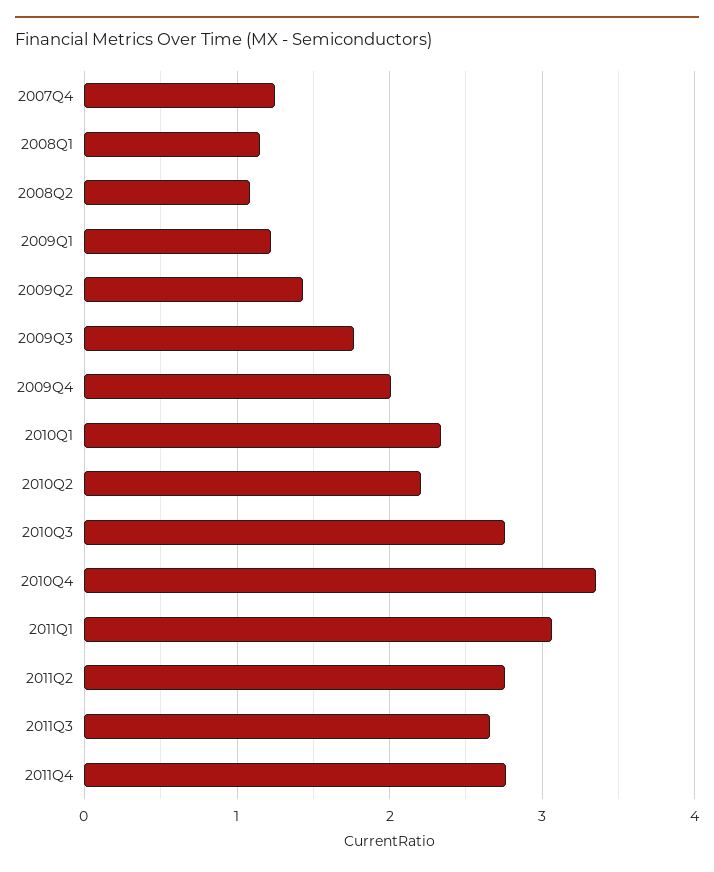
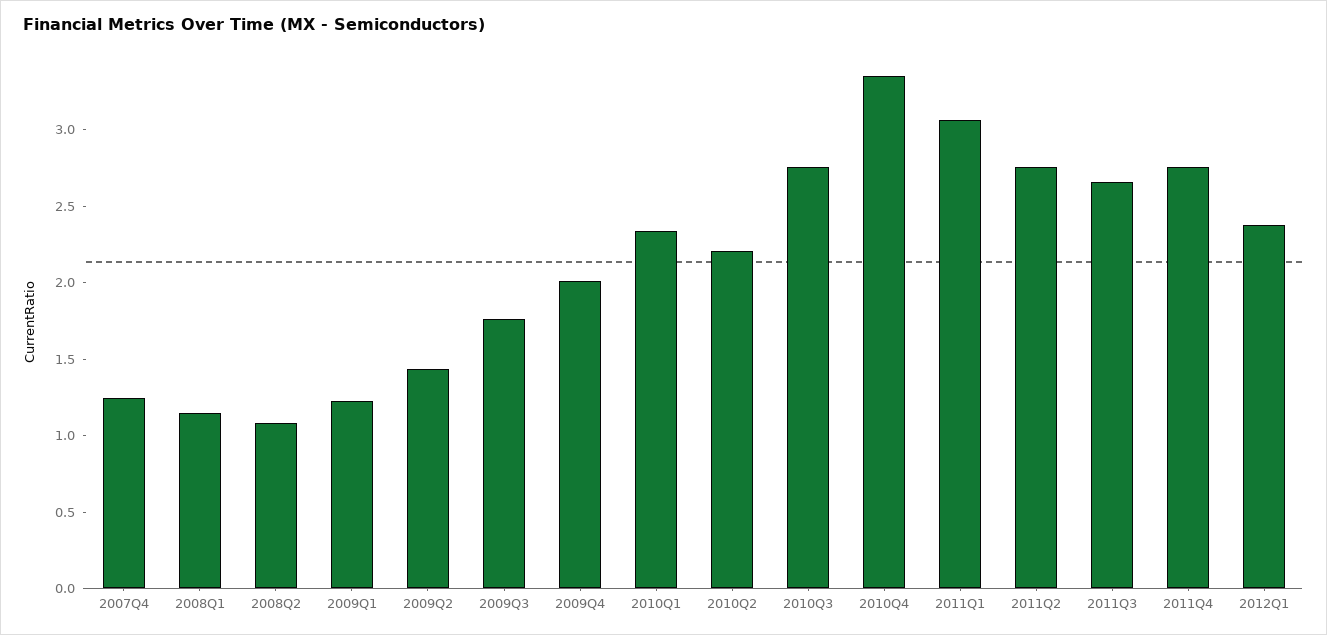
2012Q1: none -> 2.4

